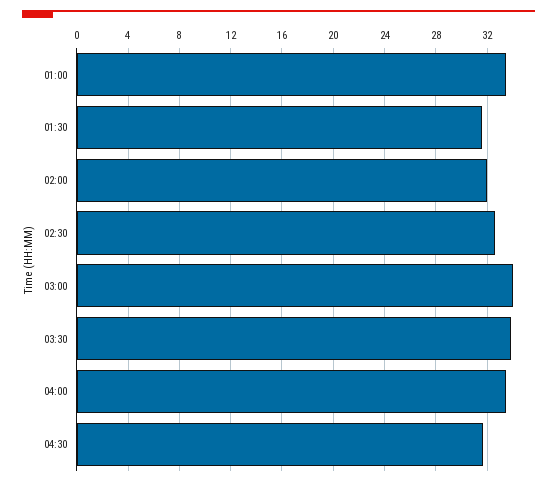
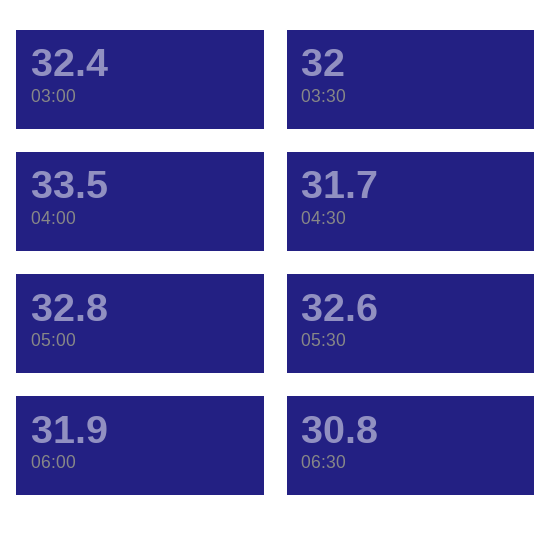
01:00: 33.5 -> none
01:30: 31.5 -> none
02:00: 32 -> none
02:30: 32.5 -> none
03:00: 34 -> 32.4
03:30: 34 -> 32
05:00: none -> 32.8
05:30: none -> 32.6
06:00: none -> 31.9
06:30: none -> 30.8

